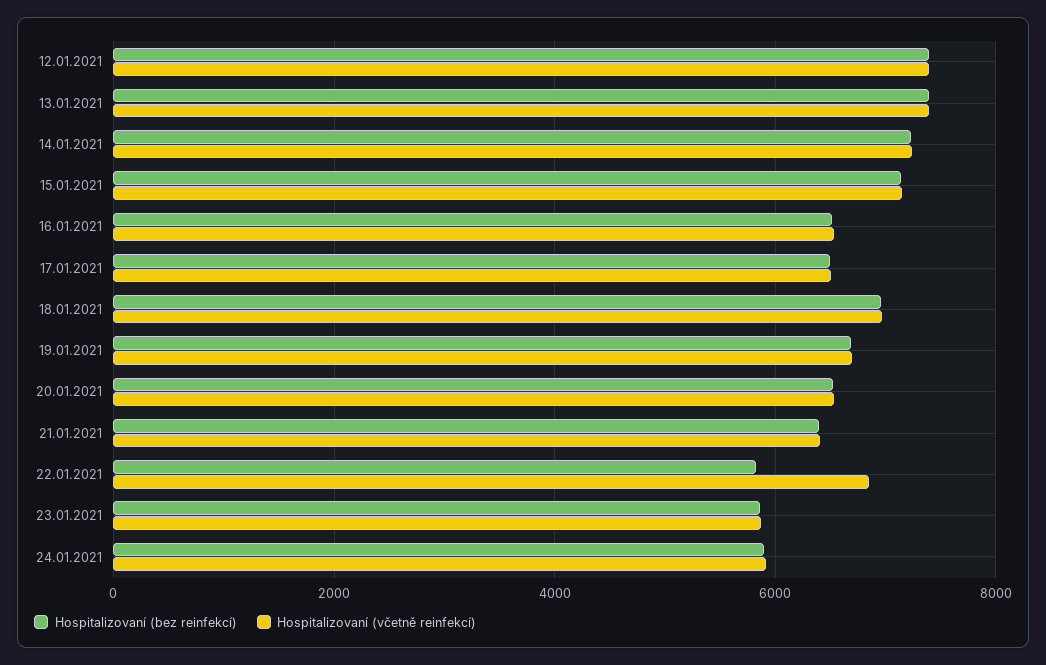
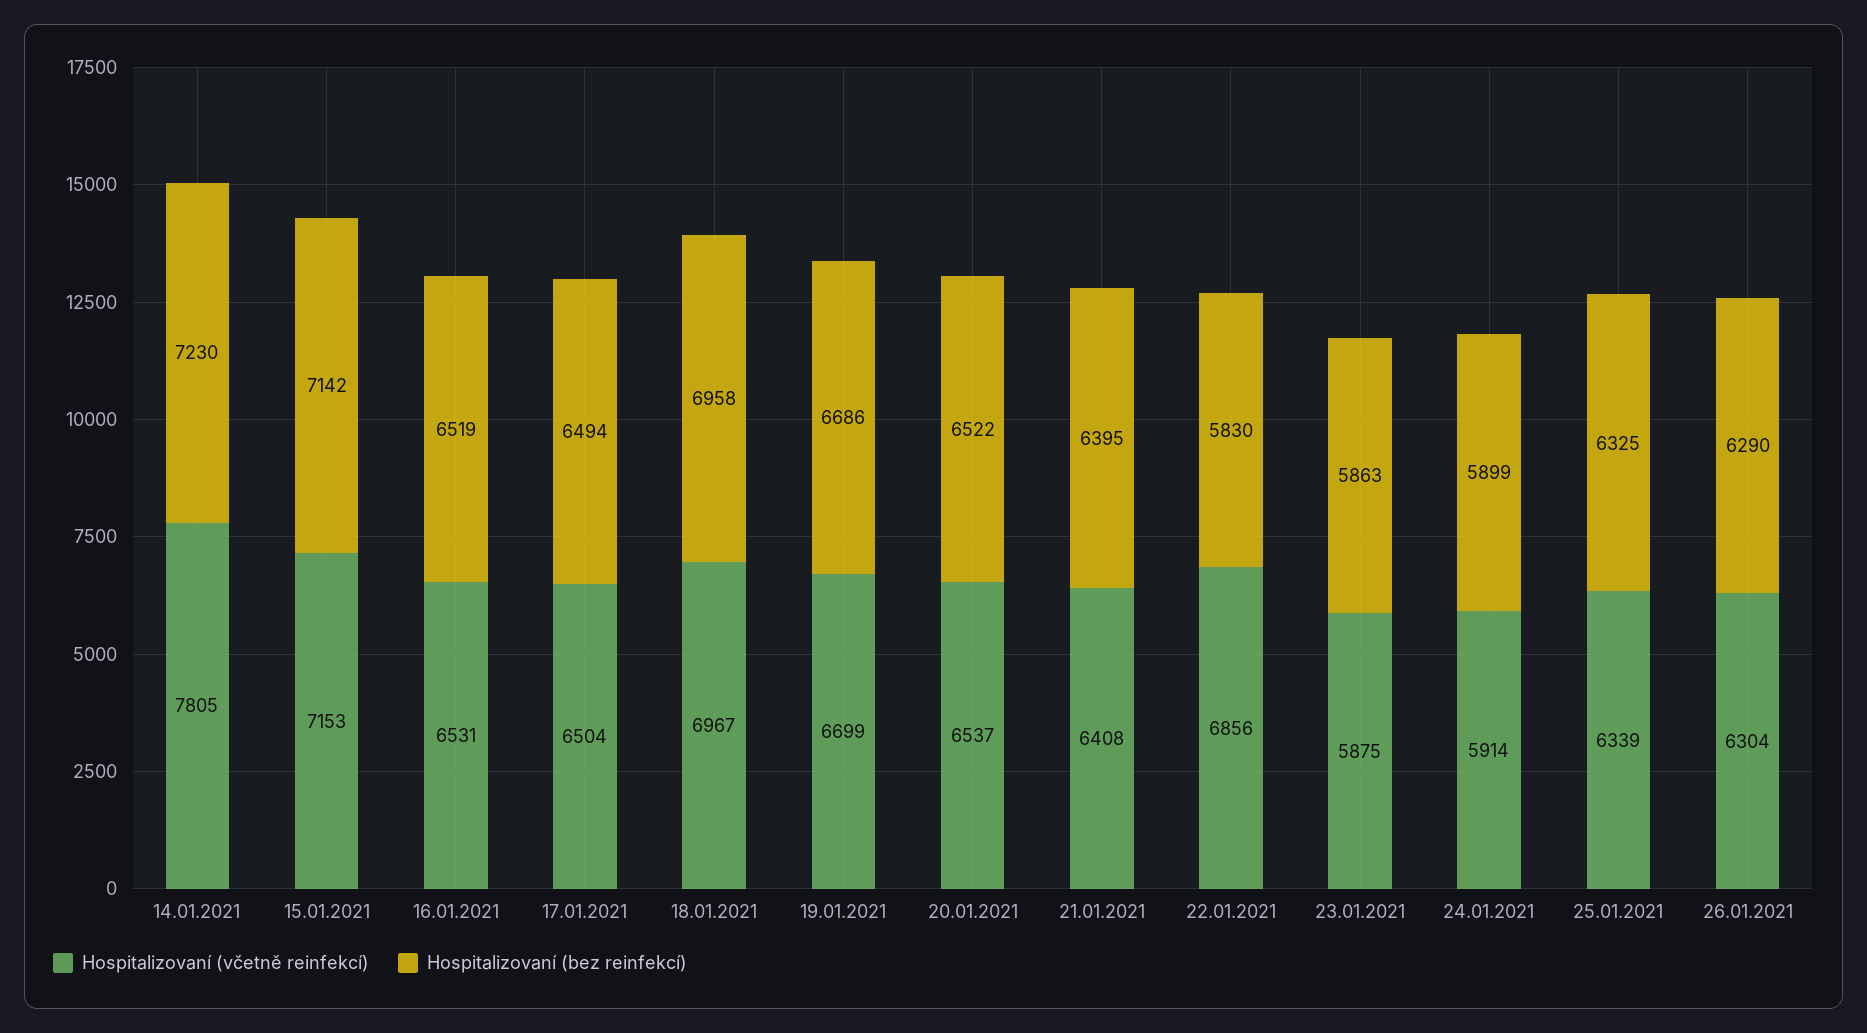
Hospitalizovaní (bez reinfekcí), 12.01.2021: 7400 -> none
Hospitalizovaní (včetně reinfekcí), 12.01.2021: 7400 -> none
Hospitalizovaní (bez reinfekcí), 13.01.2021: 7400 -> none
Hospitalizovaní (včetně reinfekcí), 13.01.2021: 7400 -> none
Hospitalizovaní (včetně reinfekcí), 14.01.2021: 7200 -> 7805
Hospitalizovaní (včetně reinfekcí), 25.01.2021: none -> 6339
Hospitalizovaní (bez reinfekcí), 25.01.2021: none -> 6325
Hospitalizovaní (včetně reinfekcí), 26.01.2021: none -> 6304
Hospitalizovaní (bez reinfekcí), 26.01.2021: none -> 6290

